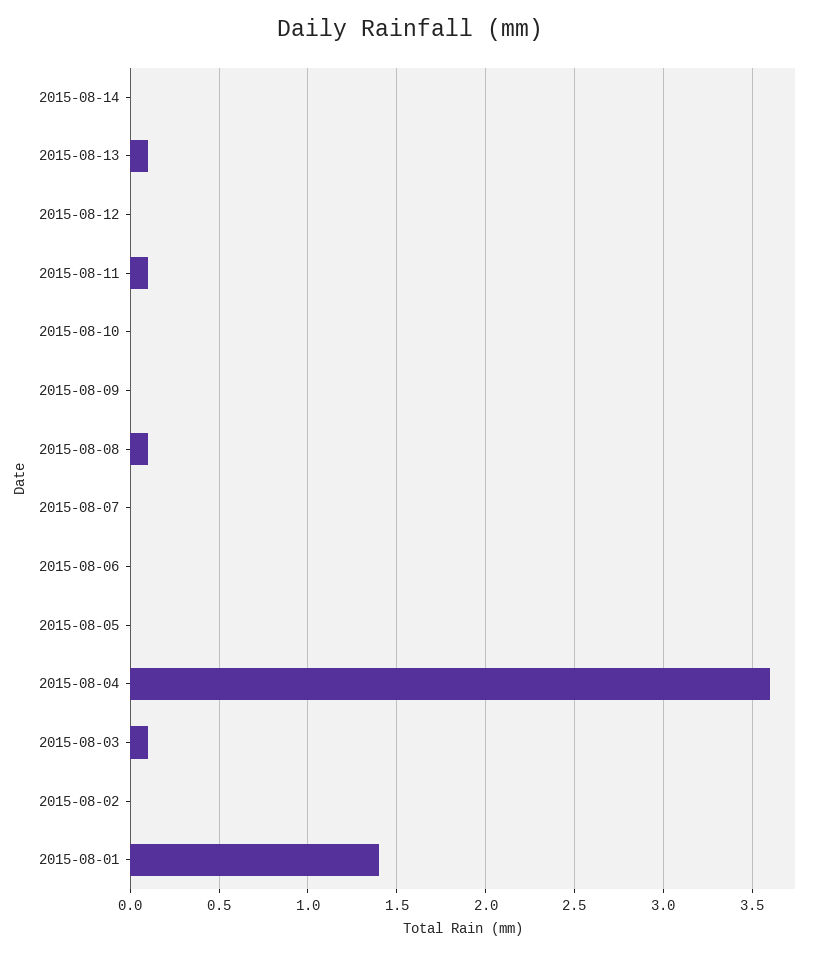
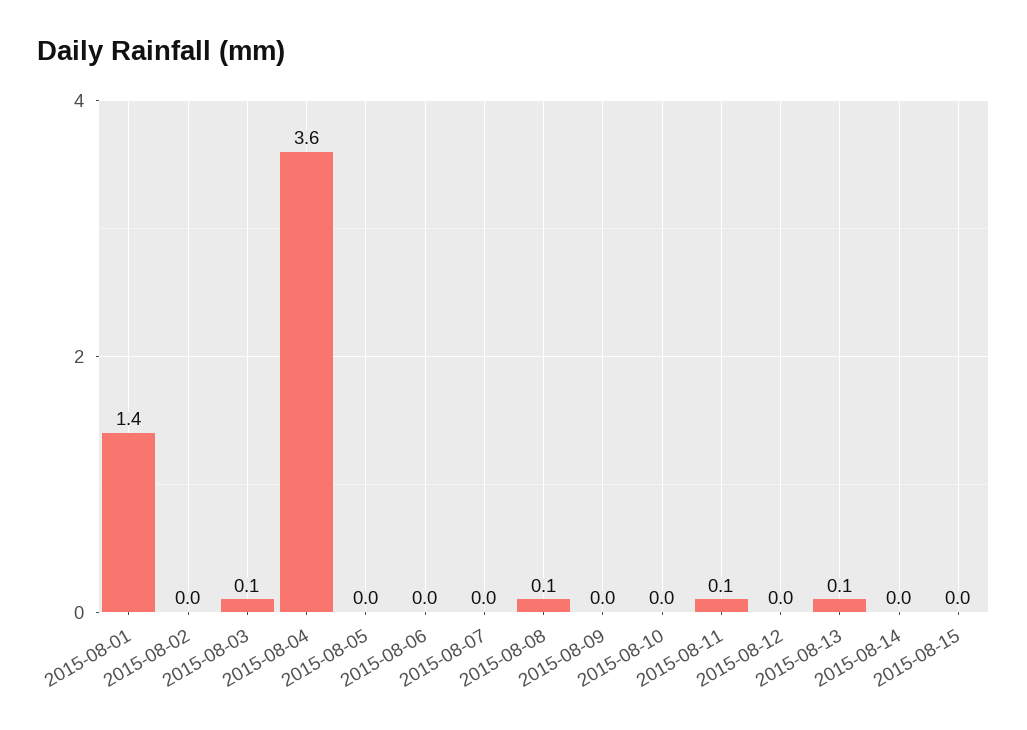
2015-08-15: none -> 0

